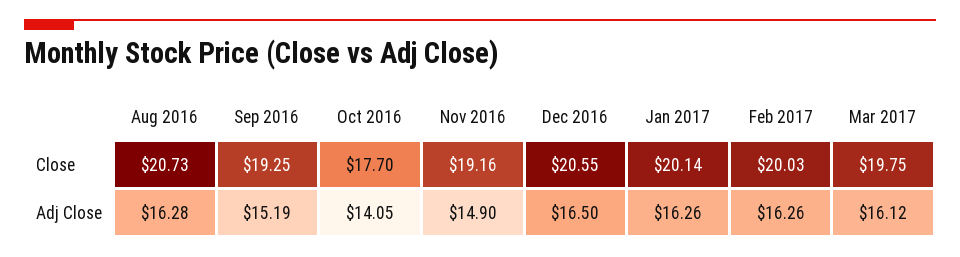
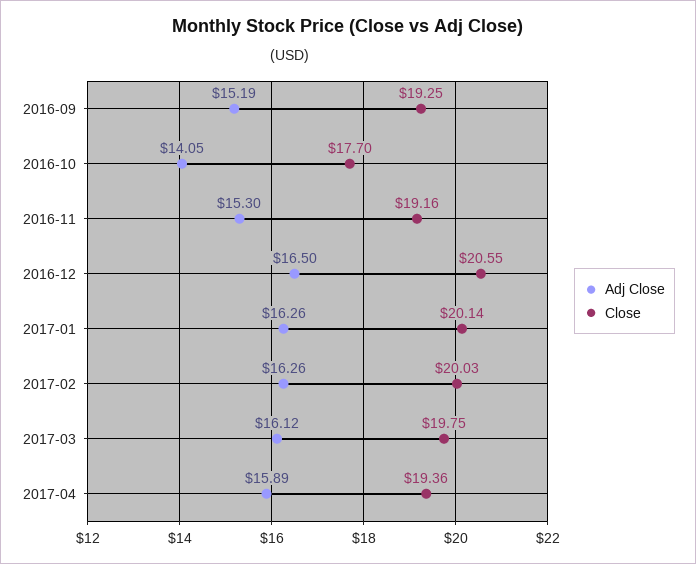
Close, Aug 2016: 20.73 -> none
Adj Close, Aug 2016: 16.28 -> none
Adj Close, Nov 2016: 14.9 -> 15.3
Adj Close, 2017-04: none -> 15.89
Close, 2017-04: none -> 19.36

